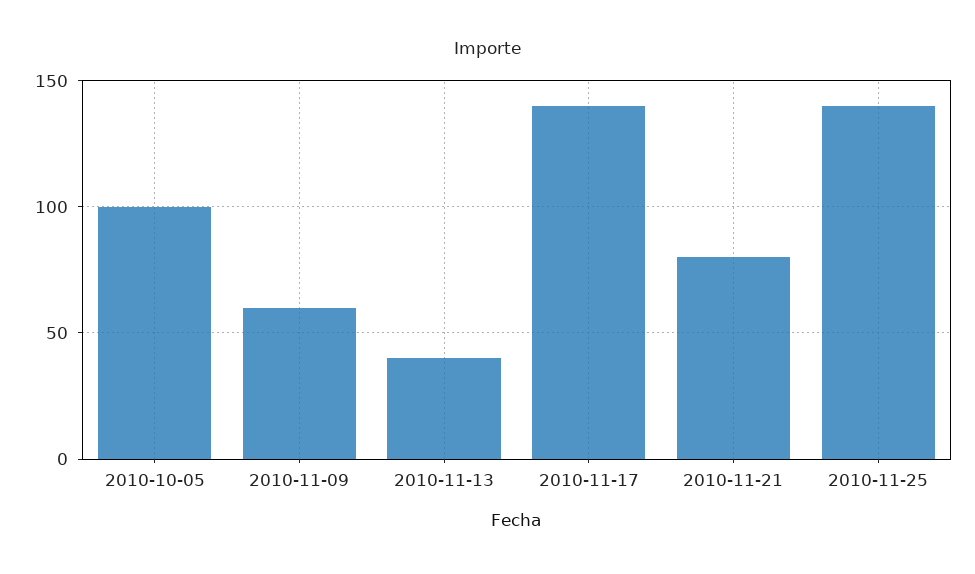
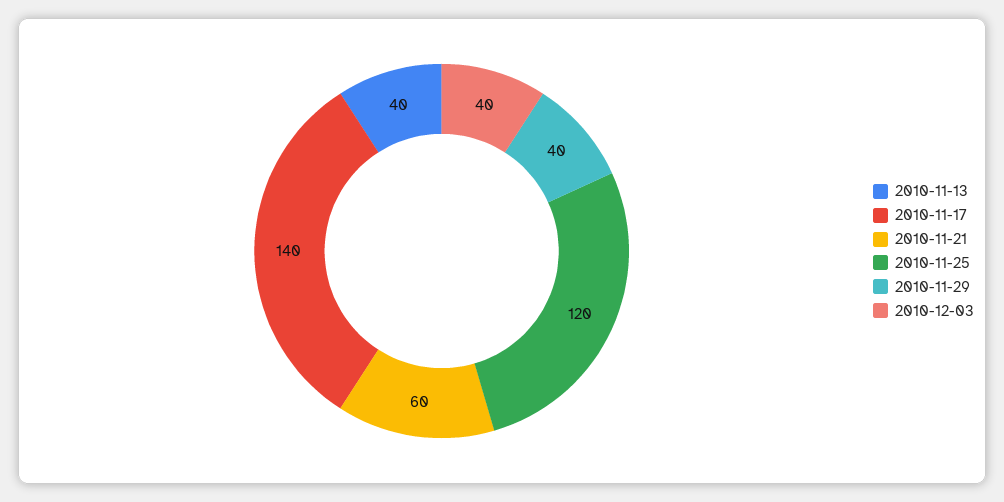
2010-10-05: 100 -> none
2010-11-09: 60 -> none
2010-11-21: 80 -> 60
2010-11-25: 140 -> 120
2010-11-29: none -> 40
2010-12-03: none -> 40

